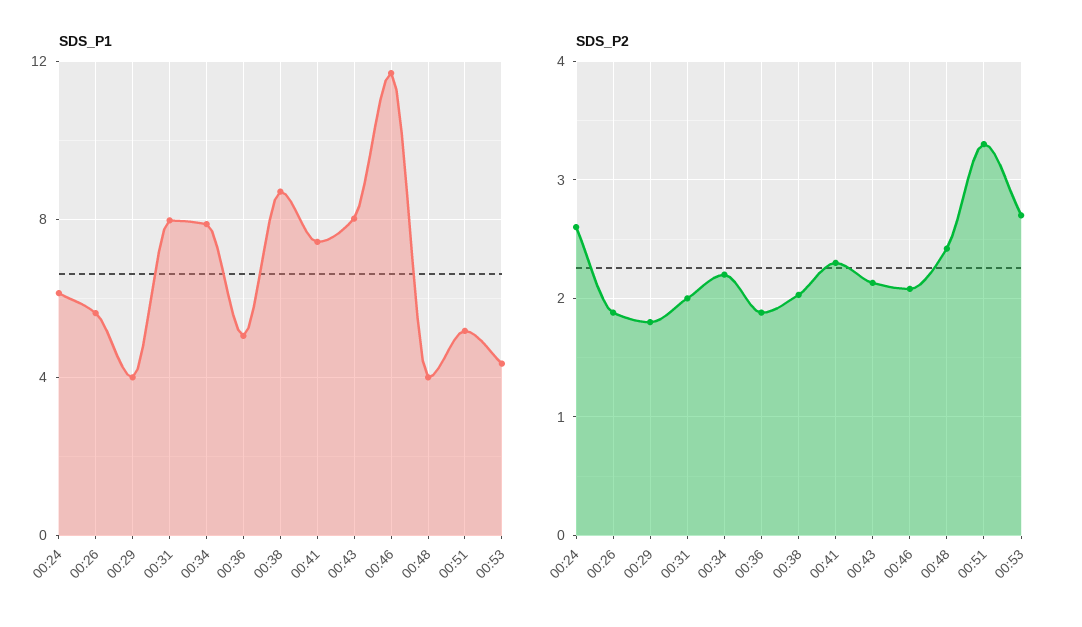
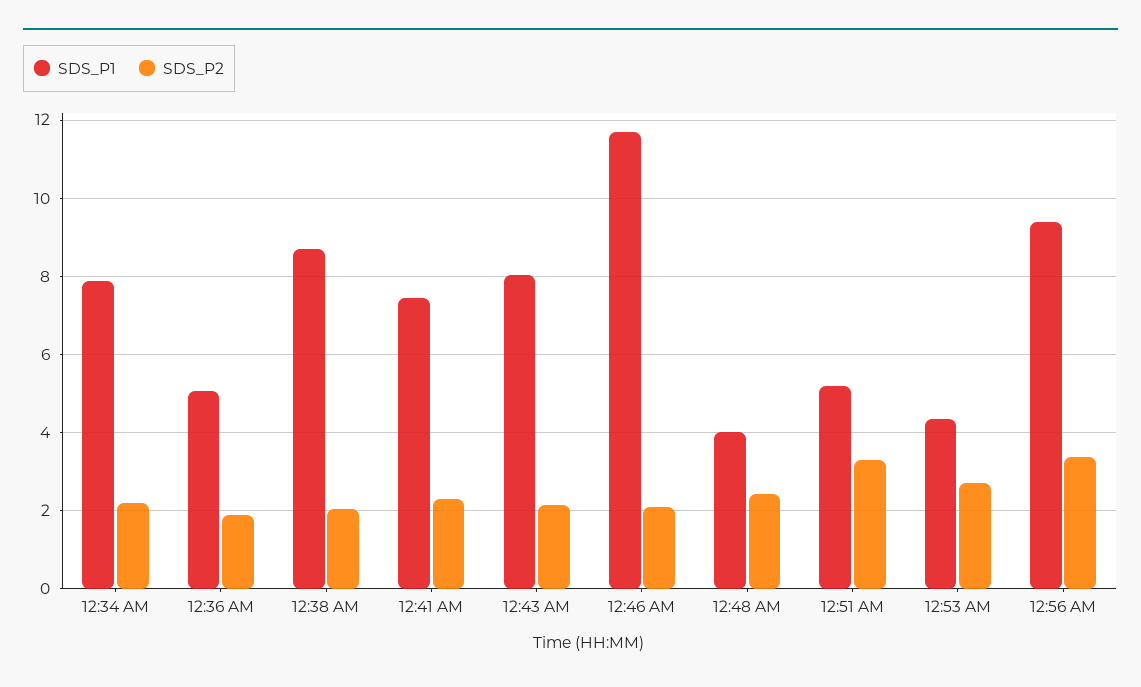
SDS_P1, 00:24: 6 -> none
SDS_P1, 00:26: 5.5 -> none
SDS_P1, 00:29: 4 -> none
SDS_P1, 00:31: 8 -> none
SDS_P2, 00:24: 2.6 -> none
SDS_P2, 00:26: 1.9 -> none
SDS_P2, 00:29: 1.8 -> none
SDS_P2, 00:31: 2 -> none
SDS_P1, 12:56 AM: none -> 9.4
SDS_P2, 12:56 AM: none -> 3.4

